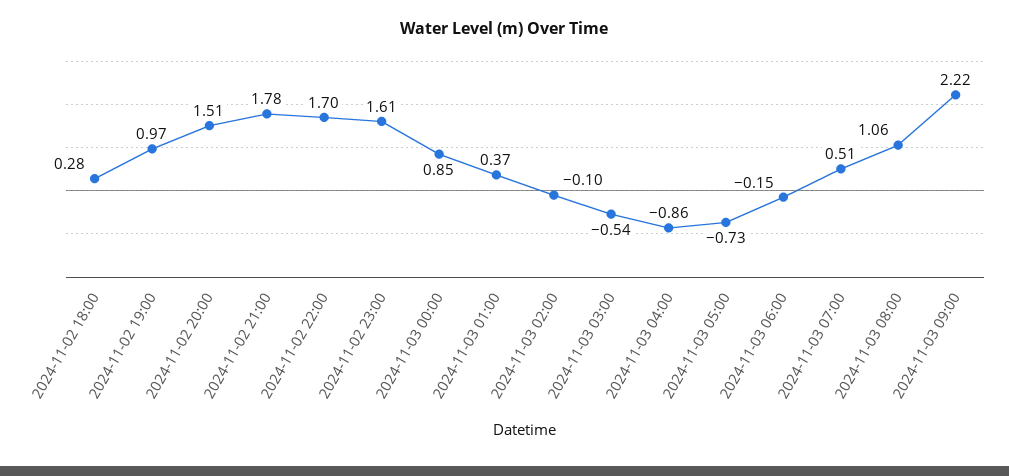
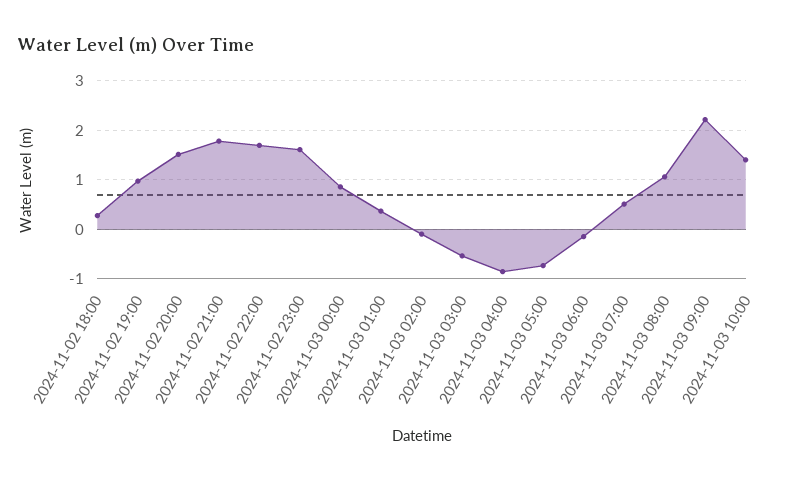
2024-11-03 10:00: none -> 1.4

